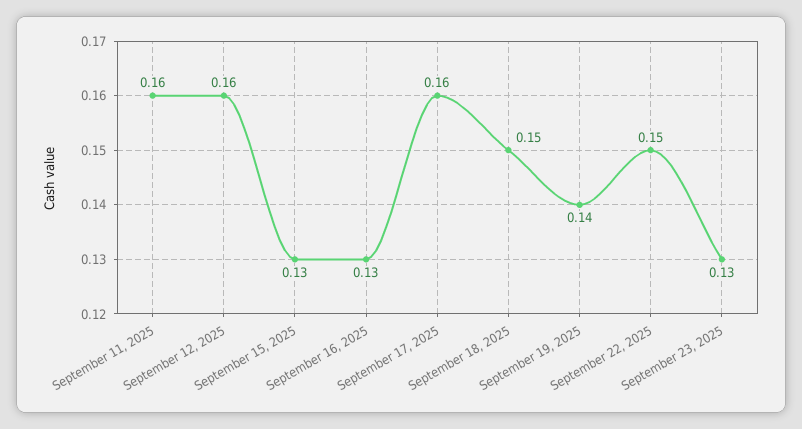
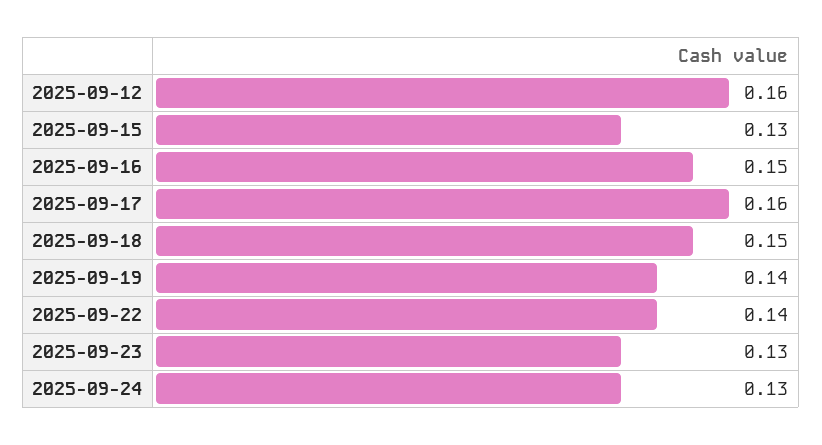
September 11, 2025: 0.16 -> none
September 16, 2025: 0.13 -> 0.15
September 22, 2025: 0.15 -> 0.14
2025-09-24: none -> 0.13

